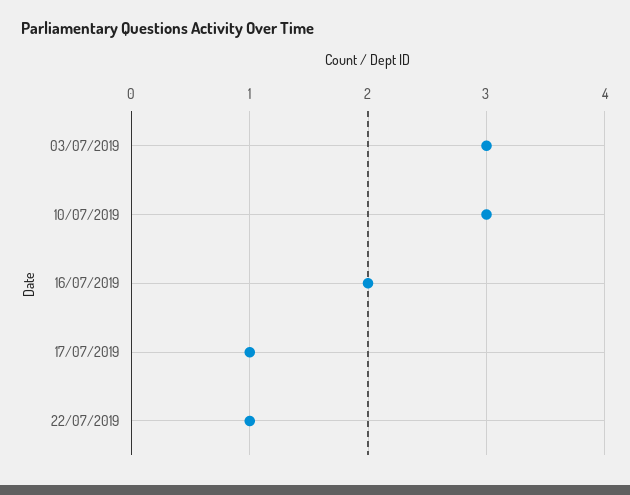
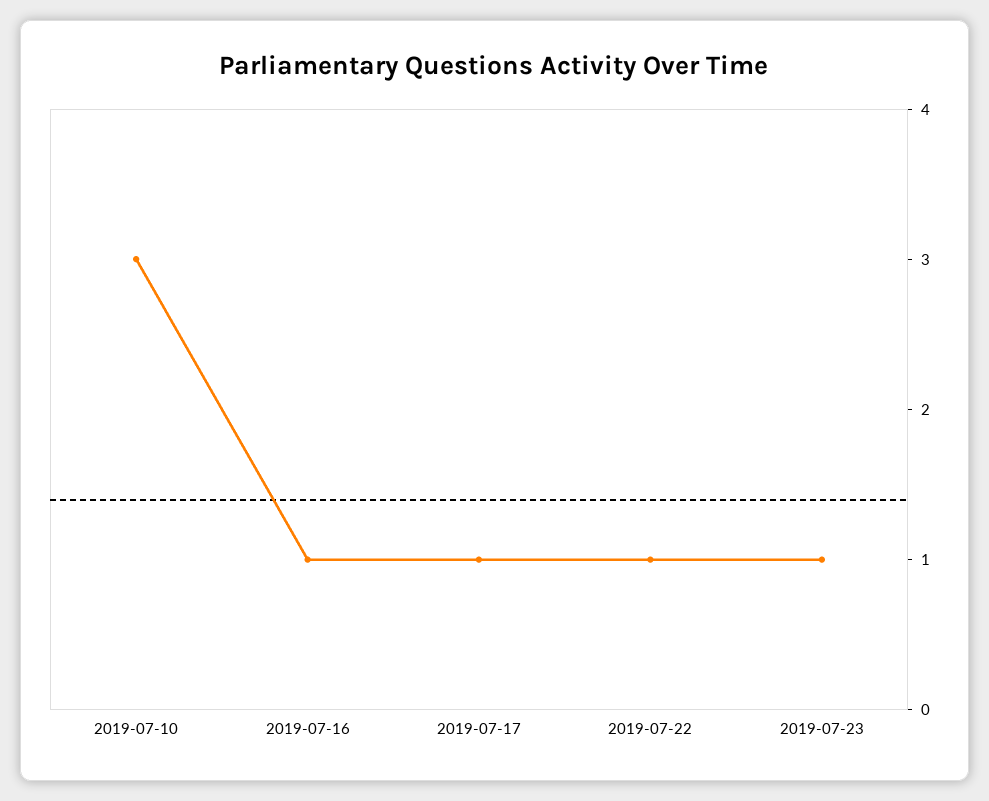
03/07/2019: 3 -> none
16/07/2019: 2 -> 1
2019-07-23: none -> 1

